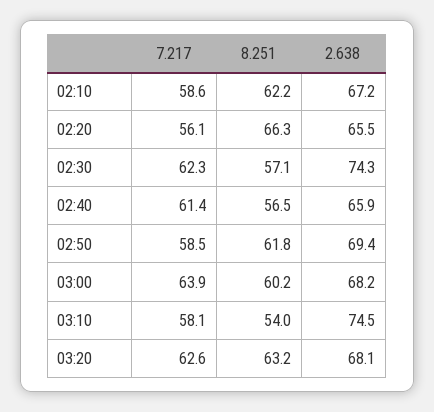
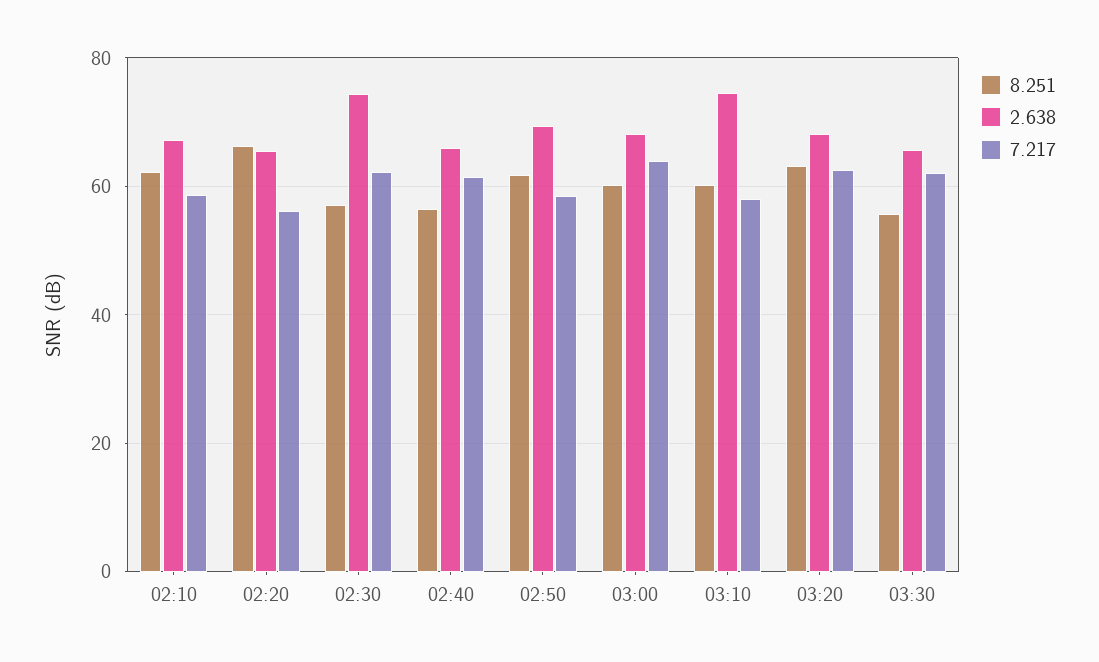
8.251, 03:10: 54 -> 60
8.251, 03:30: none -> 56
2.638, 03:30: none -> 66
7.217, 03:30: none -> 62

